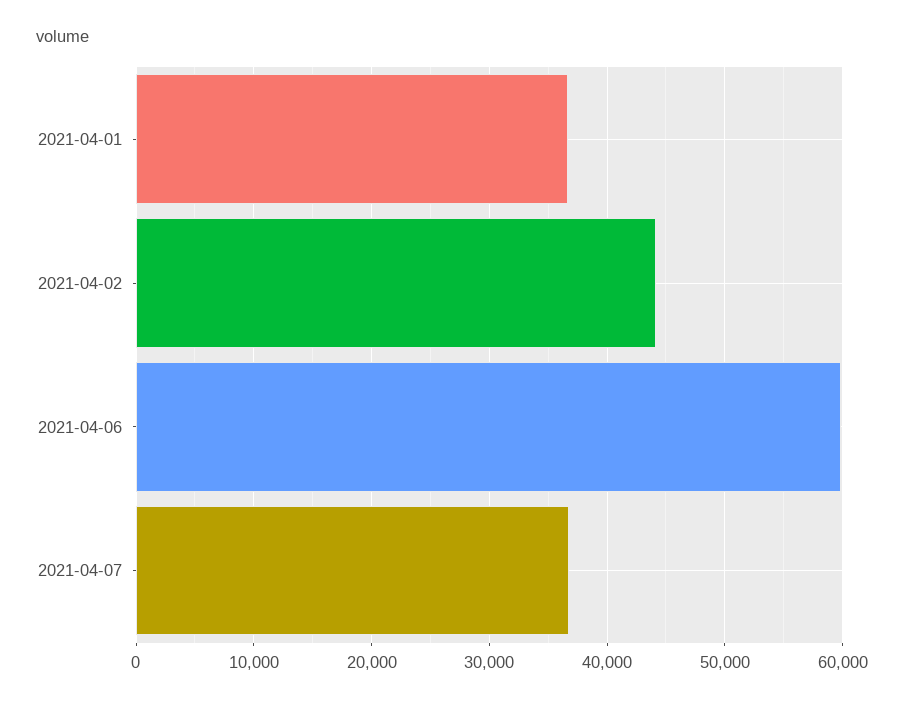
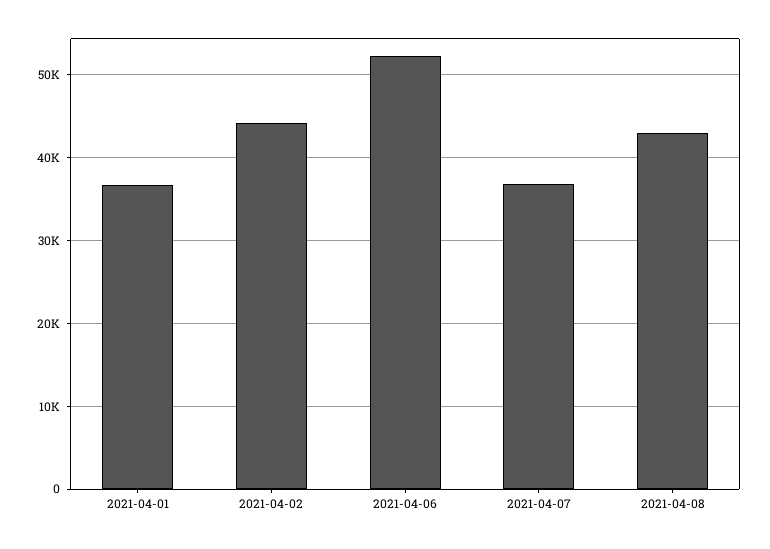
2021-04-06: 60000 -> 52000
2021-04-08: none -> 43000

